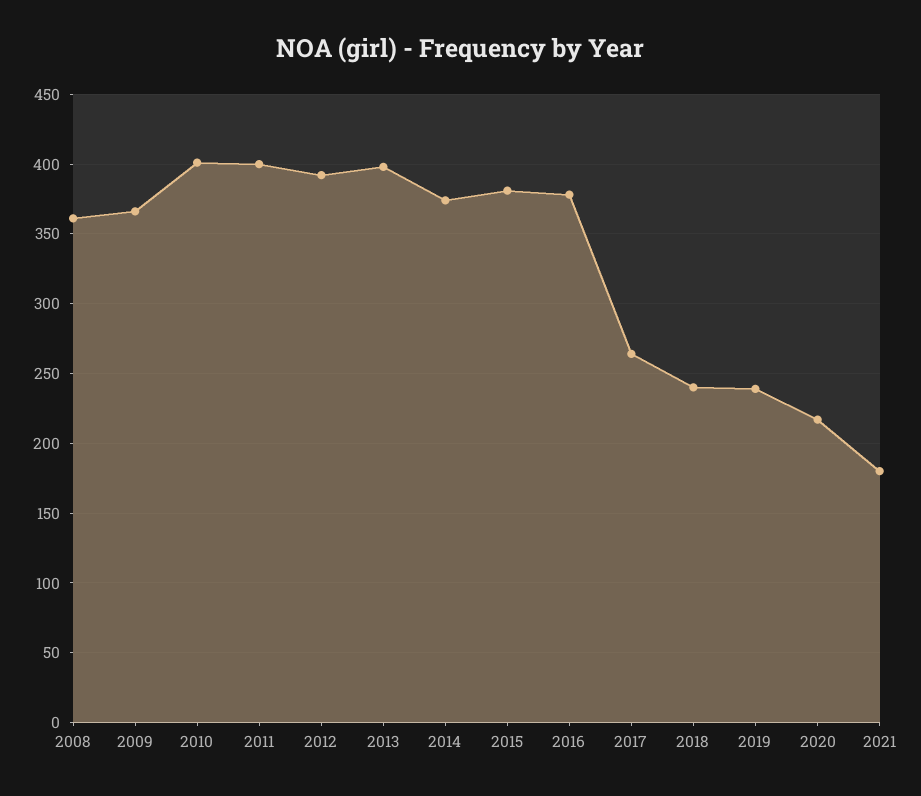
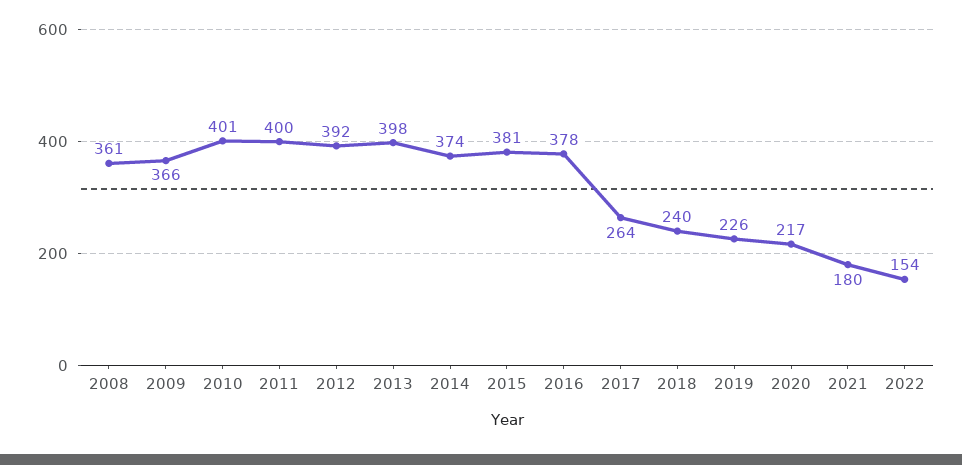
2019: 240 -> 226
2022: none -> 154

